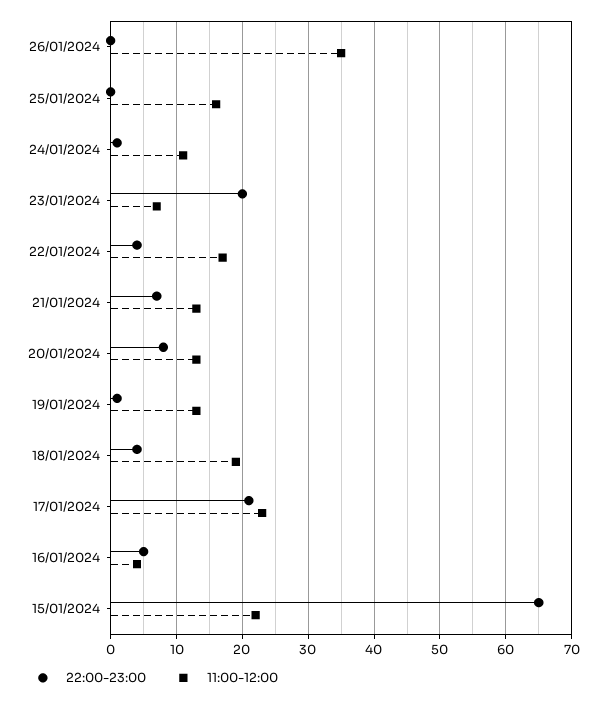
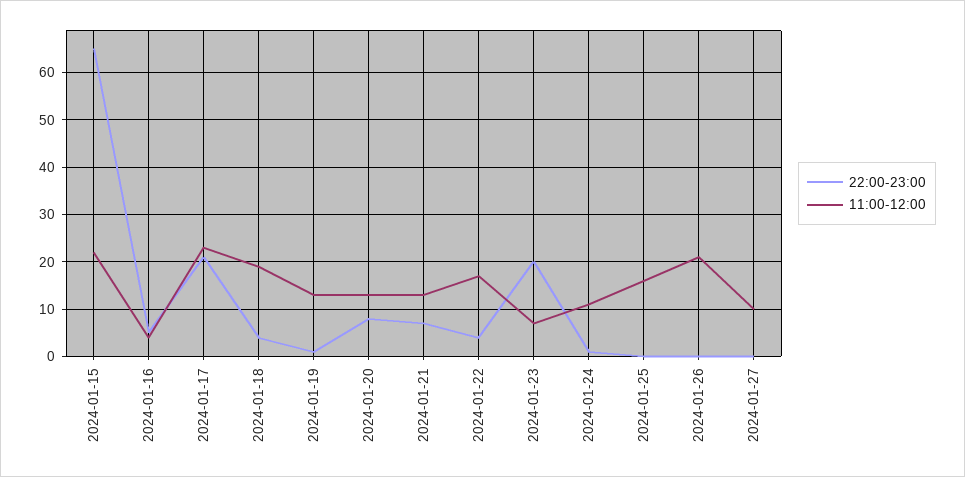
11:00-12:00, 26/01/2024: 35 -> 20
22:00-23:00, 2024-01-27: none -> 0
11:00-12:00, 2024-01-27: none -> 10

